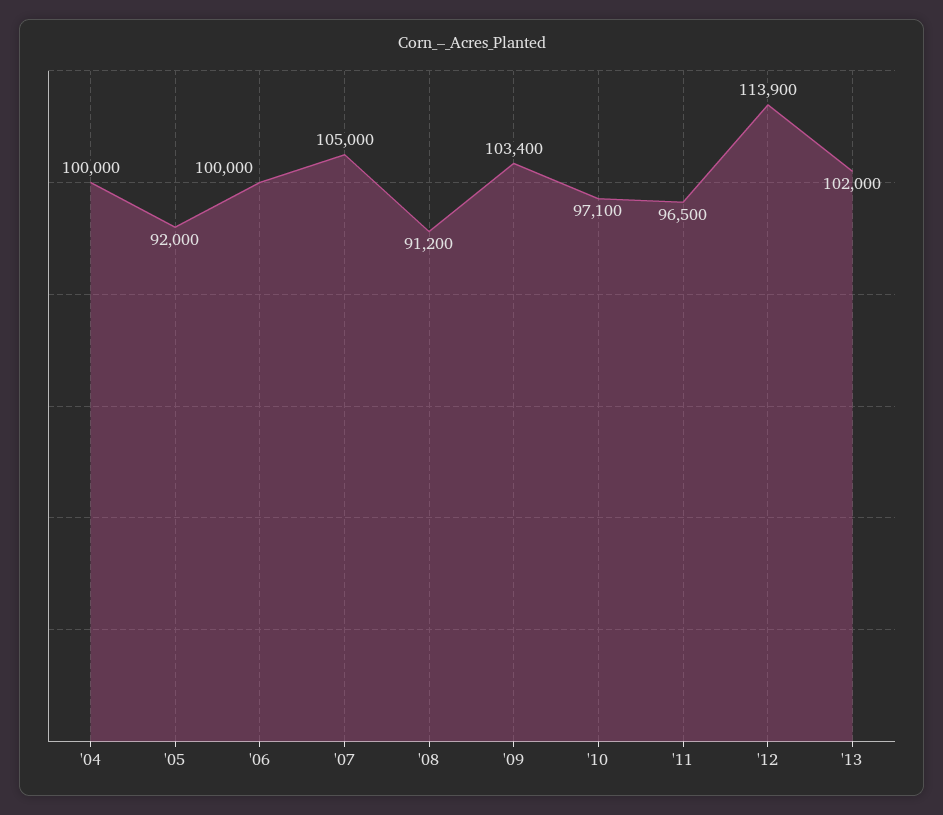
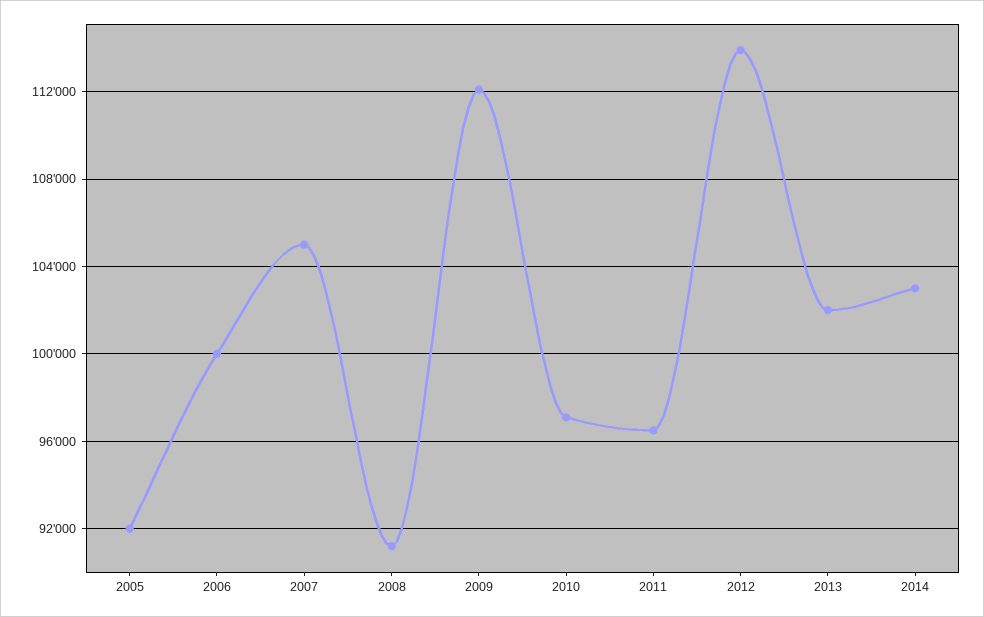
'04: 100000 -> none
'09: 103400 -> 112000
2014: none -> 103000

